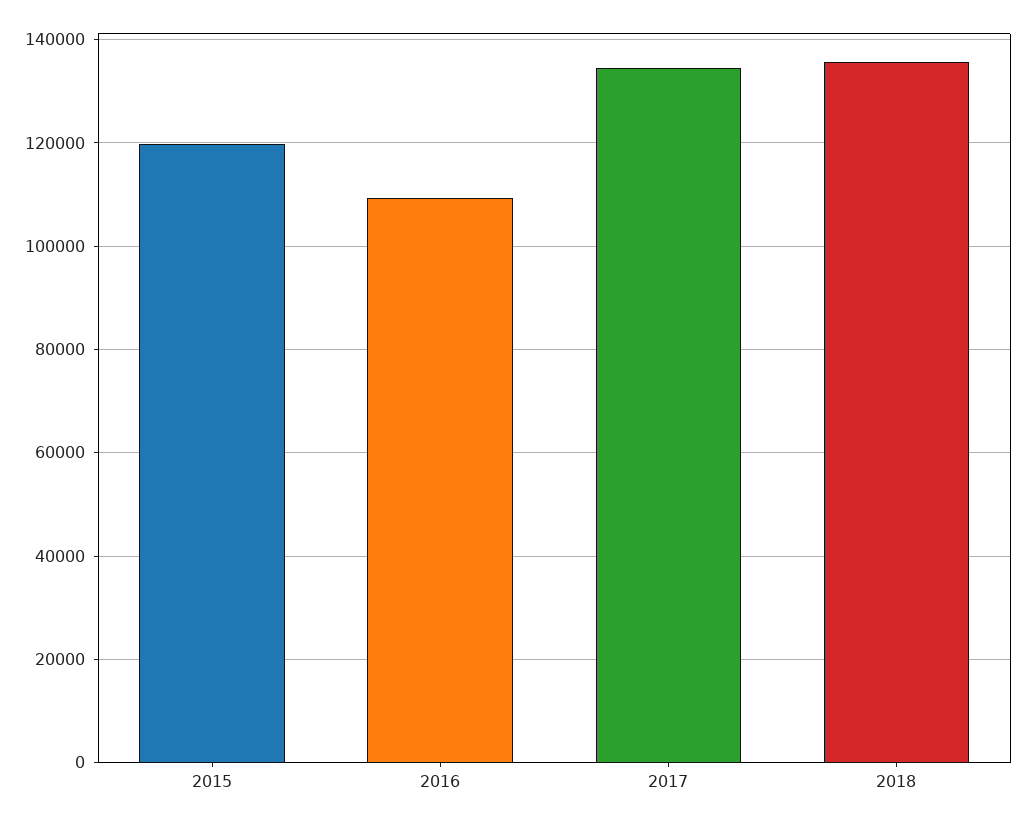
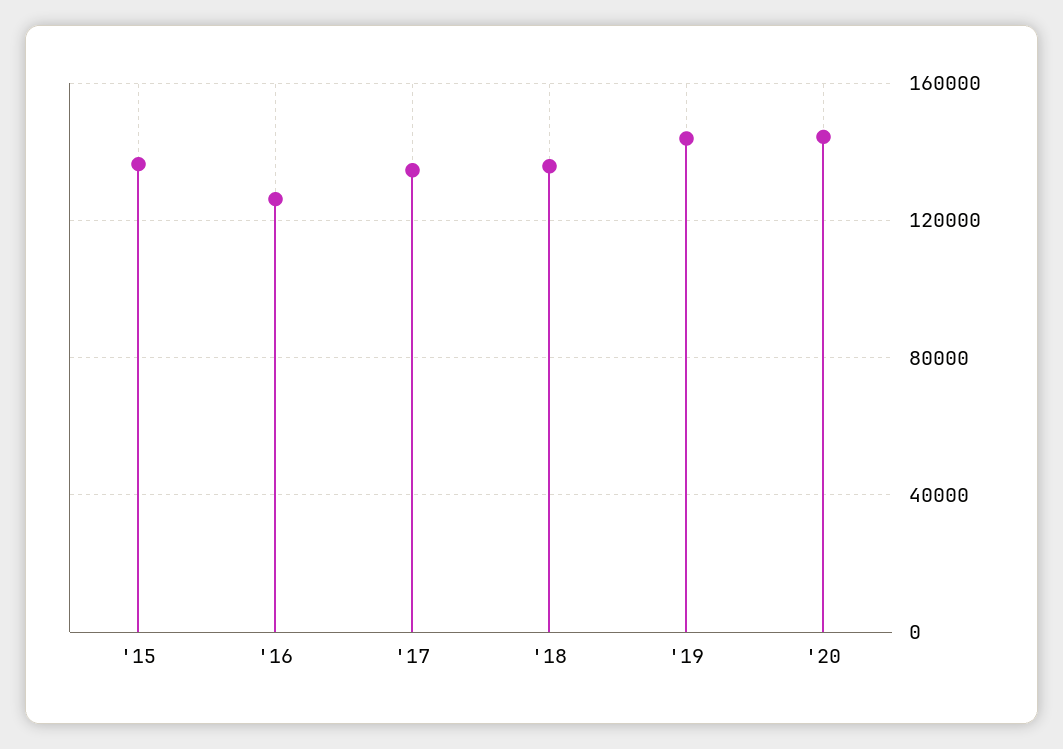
2015: 120000 -> 135000
2016: 110000 -> 125000
'19: none -> 145000
'20: none -> 145000

